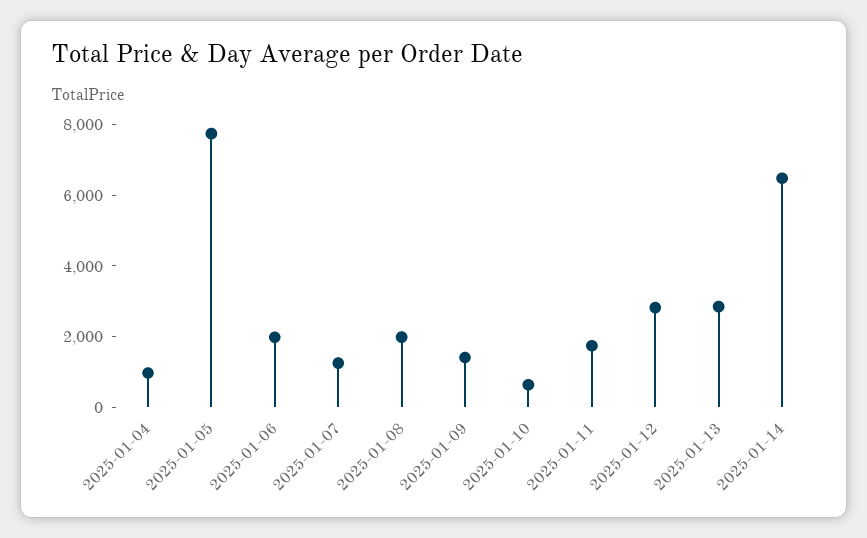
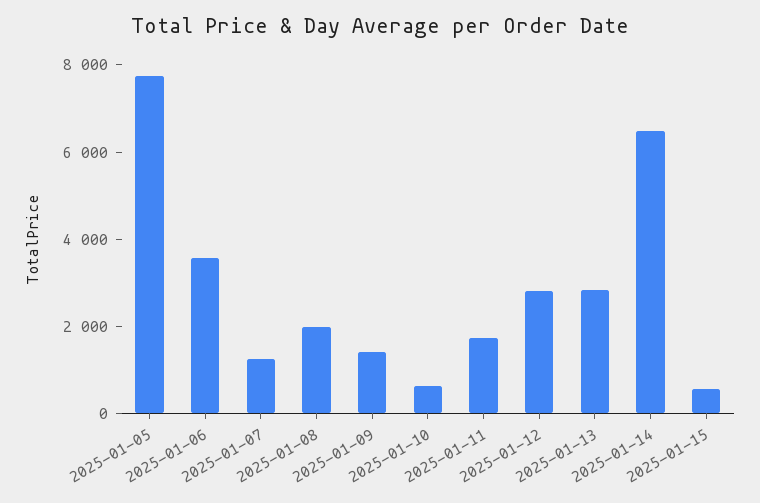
2025-01-04: 1000 -> none
2025-01-06: 2000 -> 3500
2025-01-15: none -> 500

